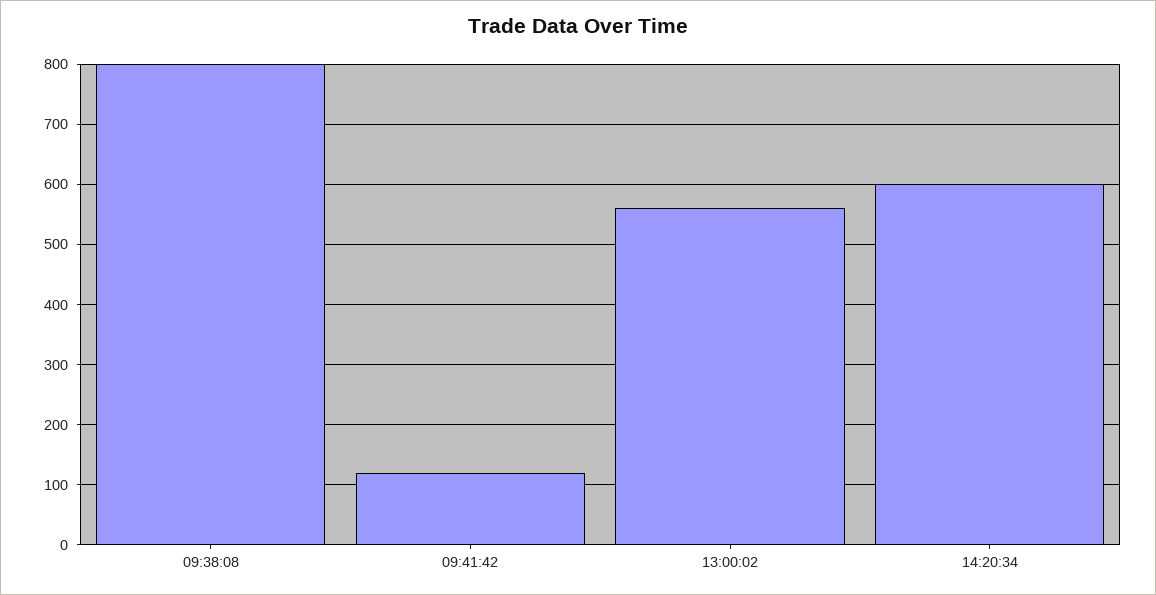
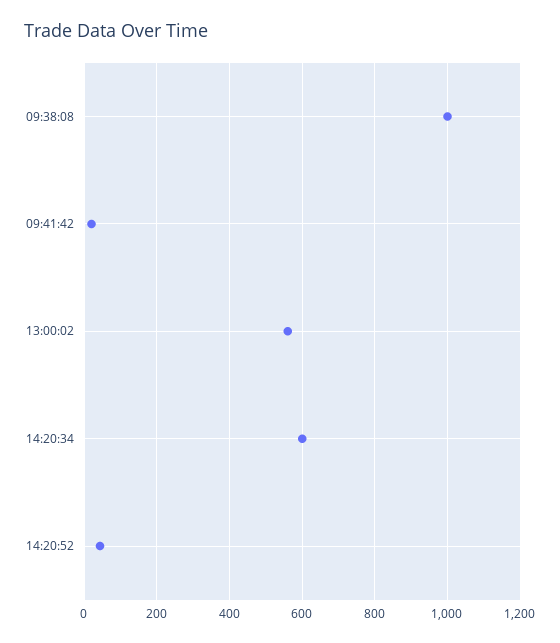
09:38:08: 800 -> 1000
09:41:42: 120 -> 20
14:20:52: none -> 40

